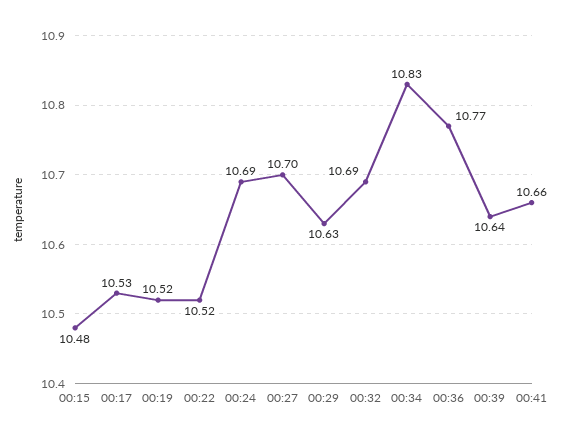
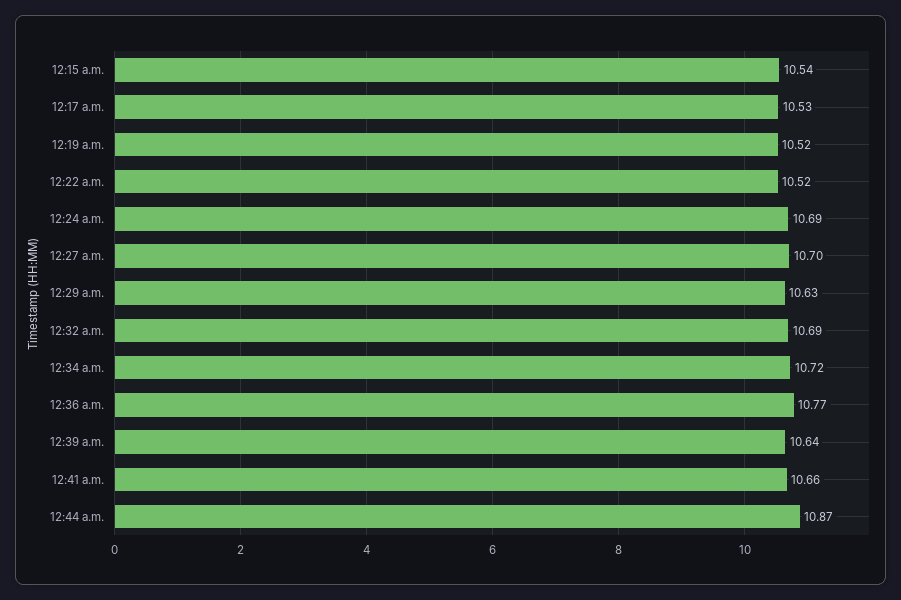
00:15: 10.48 -> 10.54
00:34: 10.83 -> 10.72
12:44 a.m.: none -> 10.87

